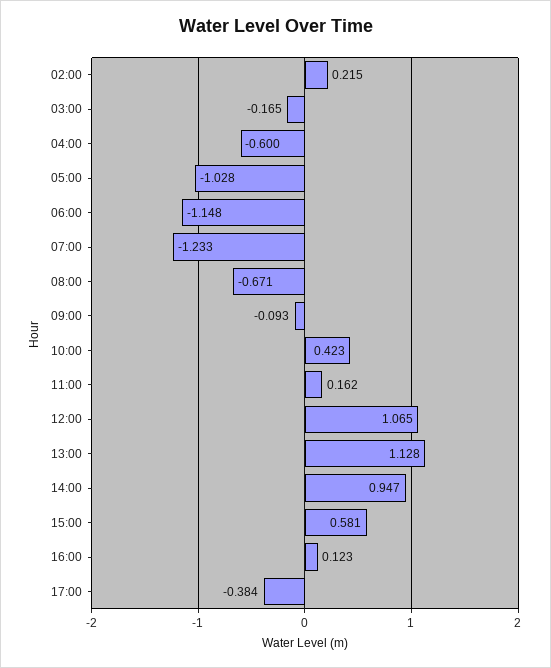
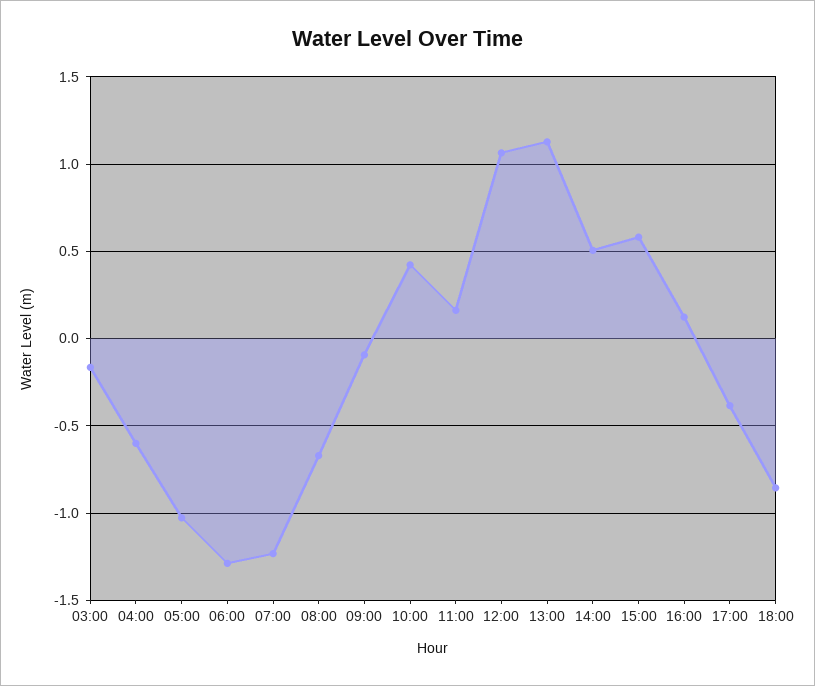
02:00: 0.215 -> none
06:00: -1.148 -> -1.3
14:00: 0.947 -> 0.5
18:00: none -> -0.85

